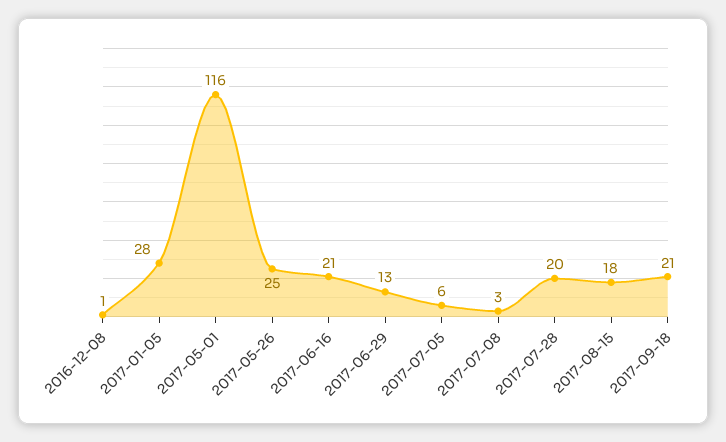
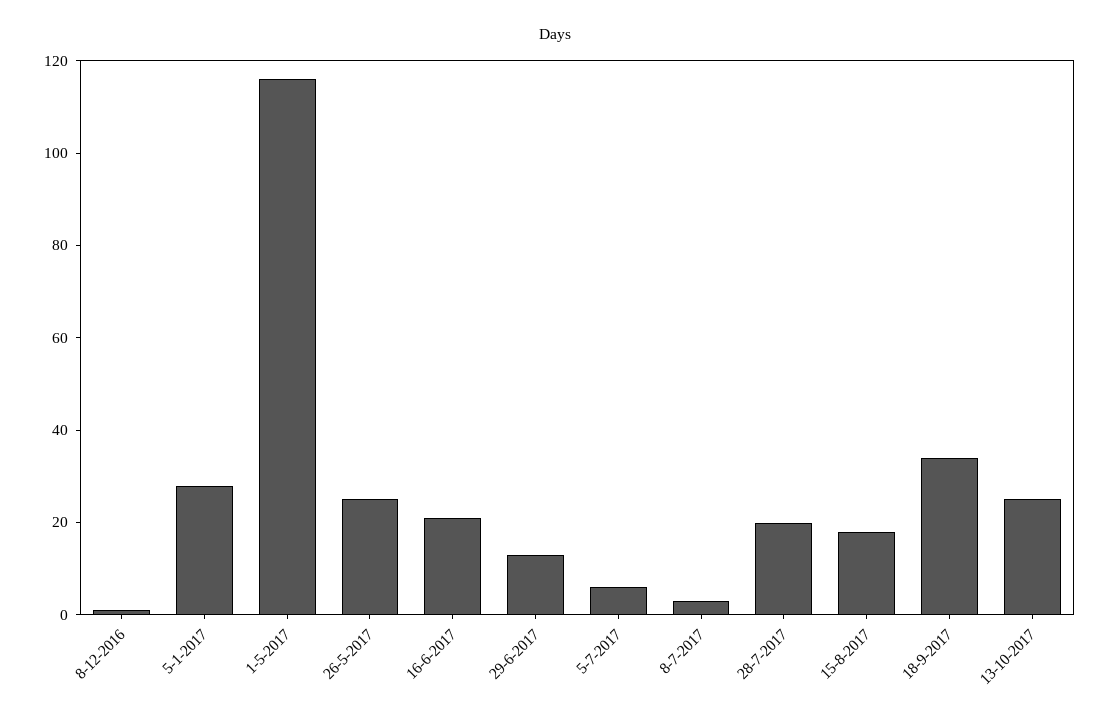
2017-09-18: 21 -> 35
13-10-2017: none -> 25

